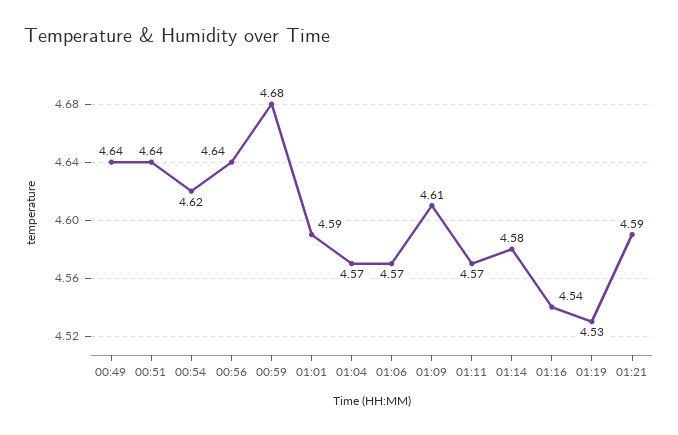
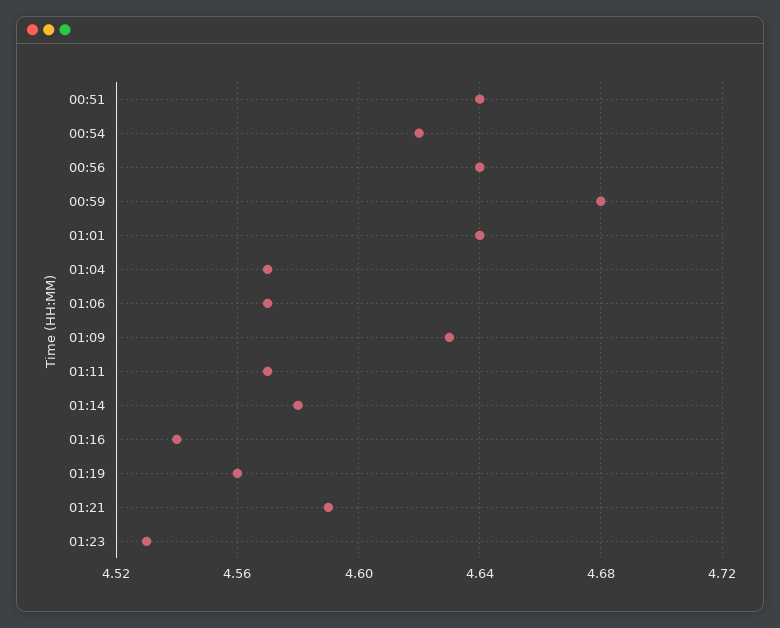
00:49: 4.64 -> none
01:01: 4.59 -> 4.64
01:09: 4.61 -> 4.63
01:19: 4.53 -> 4.56
01:23: none -> 4.53

